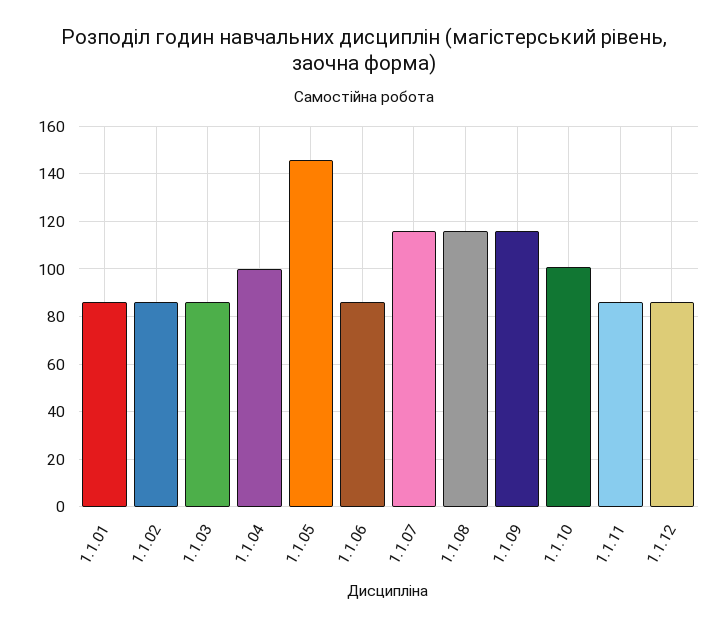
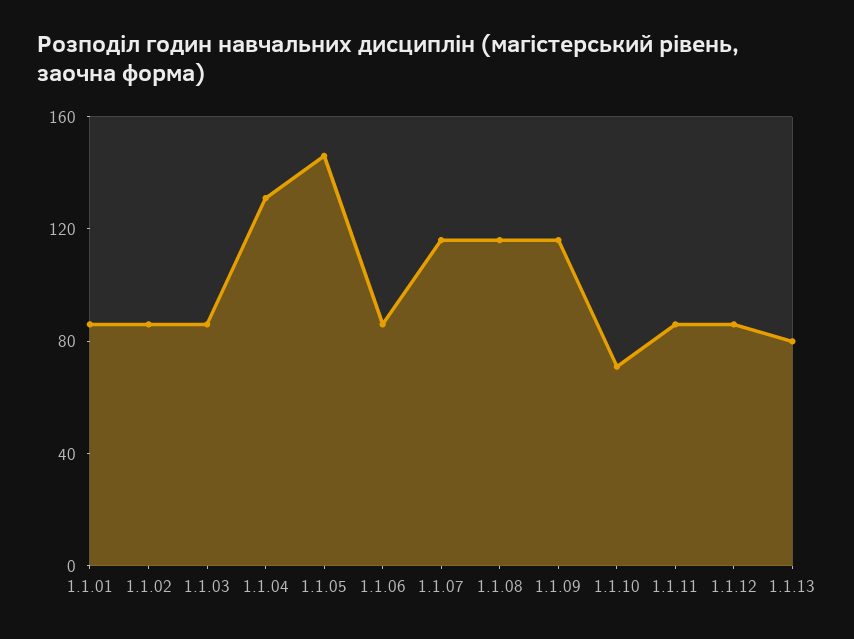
1.1.04: 100 -> 130
1.1.10: 100 -> 70
1.1.13: none -> 80

